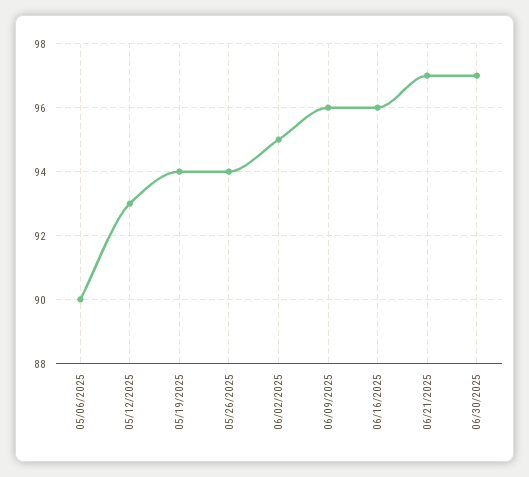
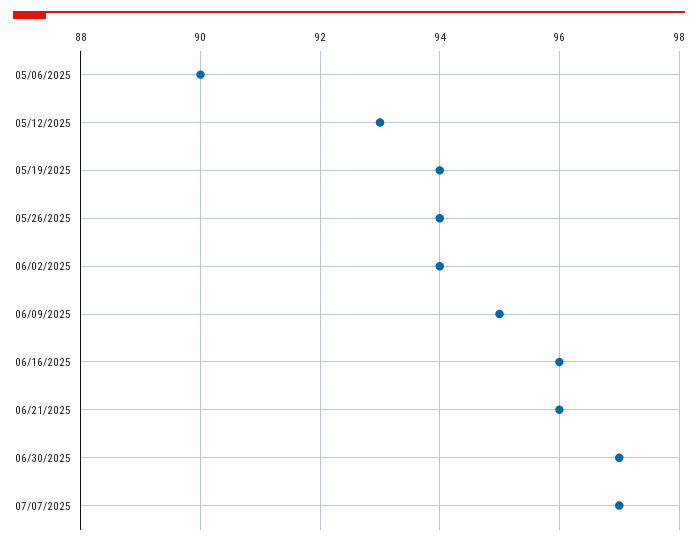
06/02/2025: 95 -> 94
06/09/2025: 96 -> 95
06/21/2025: 97 -> 96
07/07/2025: none -> 97

